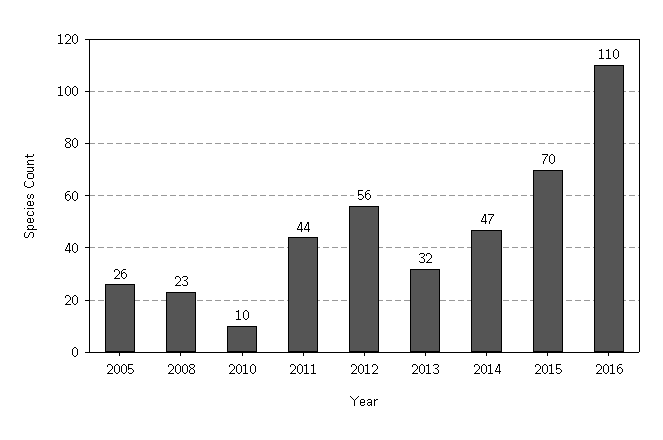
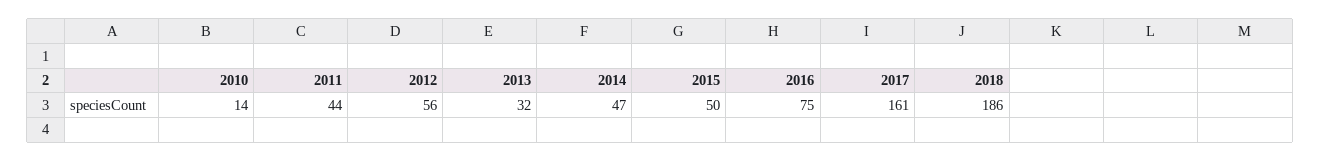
2005: 26 -> none
2008: 23 -> none
2010: 10 -> 14
2015: 70 -> 50
2016: 110 -> 75
2017: none -> 161
2018: none -> 186

